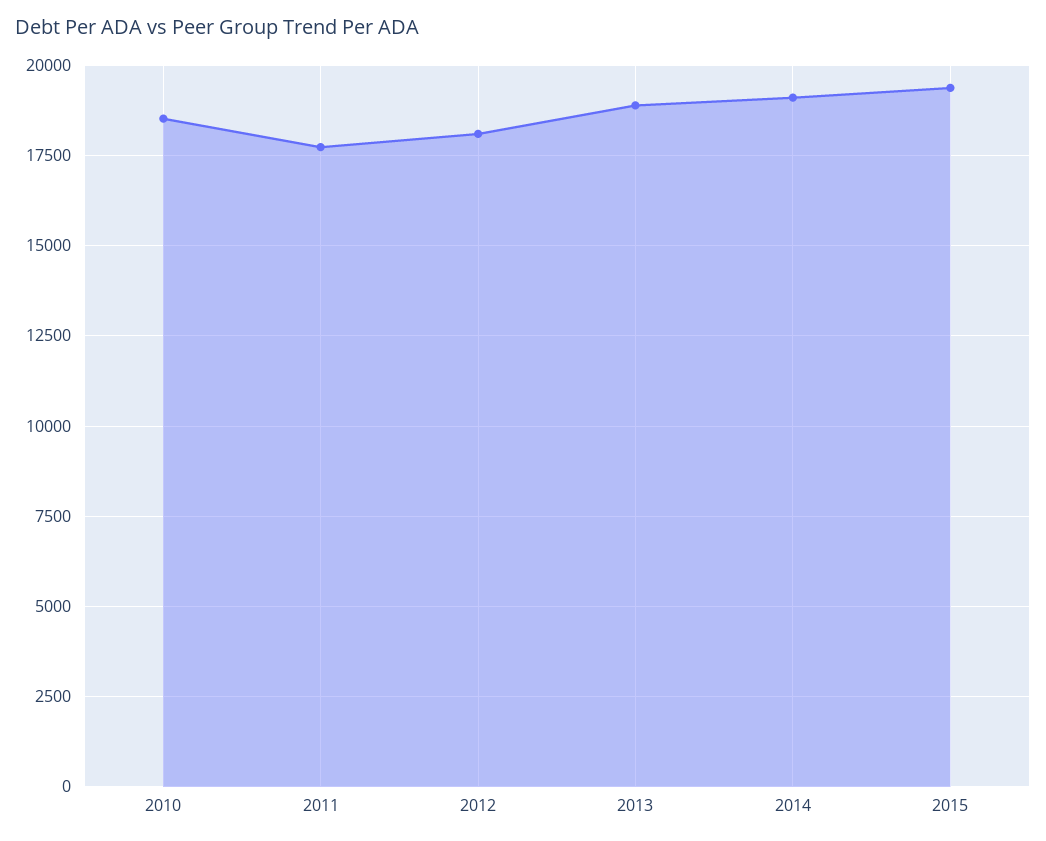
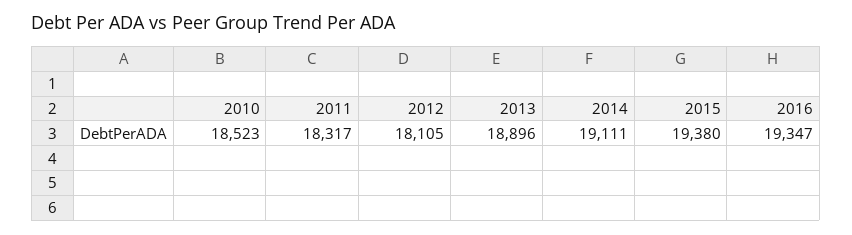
2011: 17750 -> 18317
2016: none -> 19347

